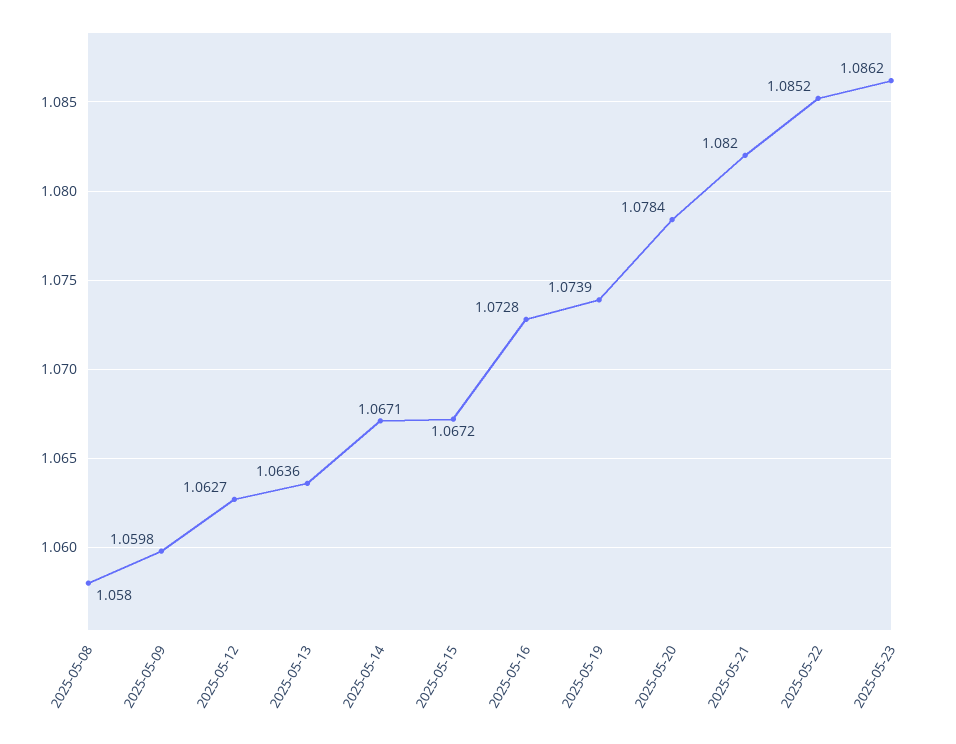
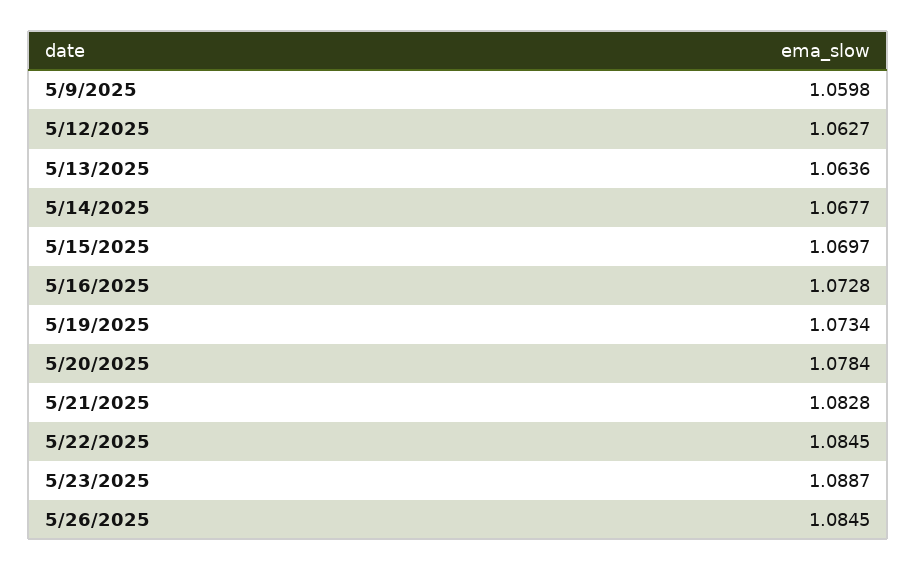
2025-05-08: 1.058 -> none
2025-05-14: 1.0671 -> 1.0677
2025-05-15: 1.0672 -> 1.0697
2025-05-19: 1.0739 -> 1.0734
2025-05-21: 1.082 -> 1.0828
2025-05-22: 1.0852 -> 1.0845
2025-05-23: 1.0862 -> 1.0887
5/26/2025: none -> 1.0845

